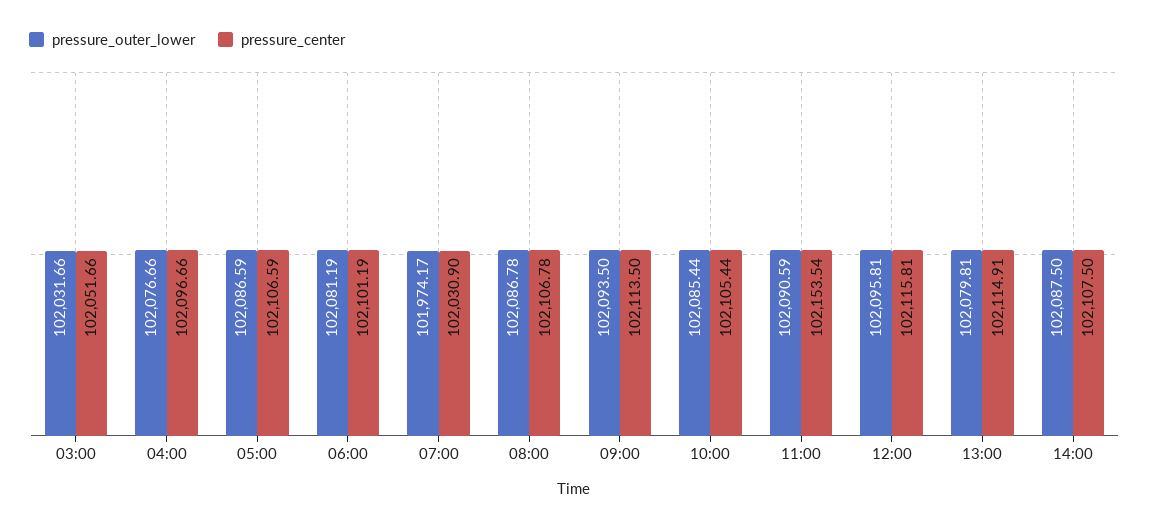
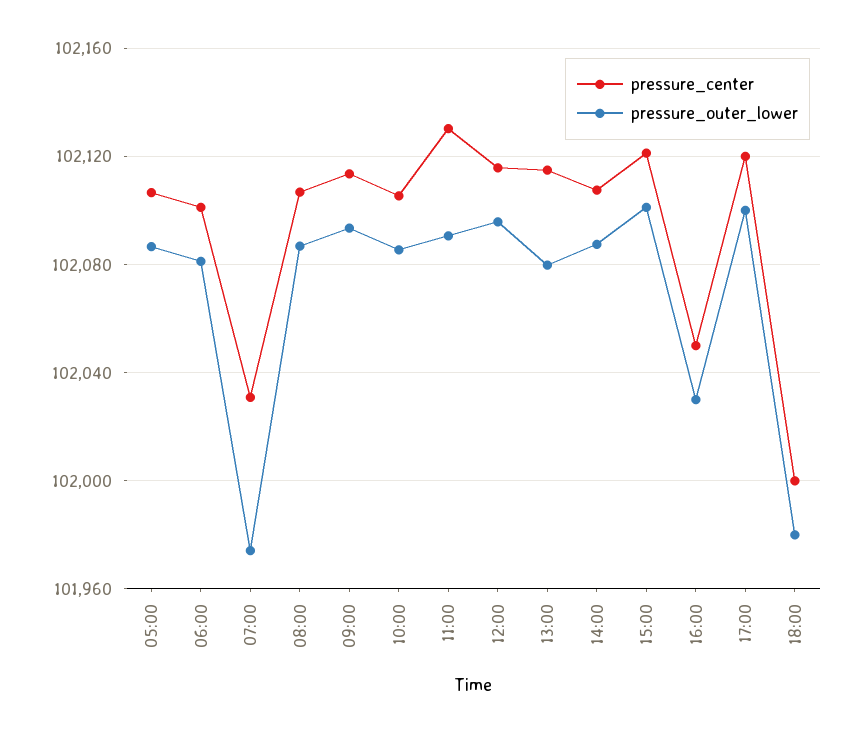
pressure_outer_lower, 03:00: 102031.66 -> none
pressure_center, 03:00: 102051.66 -> none
pressure_outer_lower, 04:00: 102076.66 -> none
pressure_center, 04:00: 102096.66 -> none
pressure_center, 11:00: 102153.54 -> 102130
pressure_center, 15:00: none -> 102120
pressure_outer_lower, 15:00: none -> 102100
pressure_center, 16:00: none -> 102050
pressure_outer_lower, 16:00: none -> 102030
pressure_center, 17:00: none -> 102120
pressure_outer_lower, 17:00: none -> 102100
pressure_center, 18:00: none -> 102000
pressure_outer_lower, 18:00: none -> 101980

